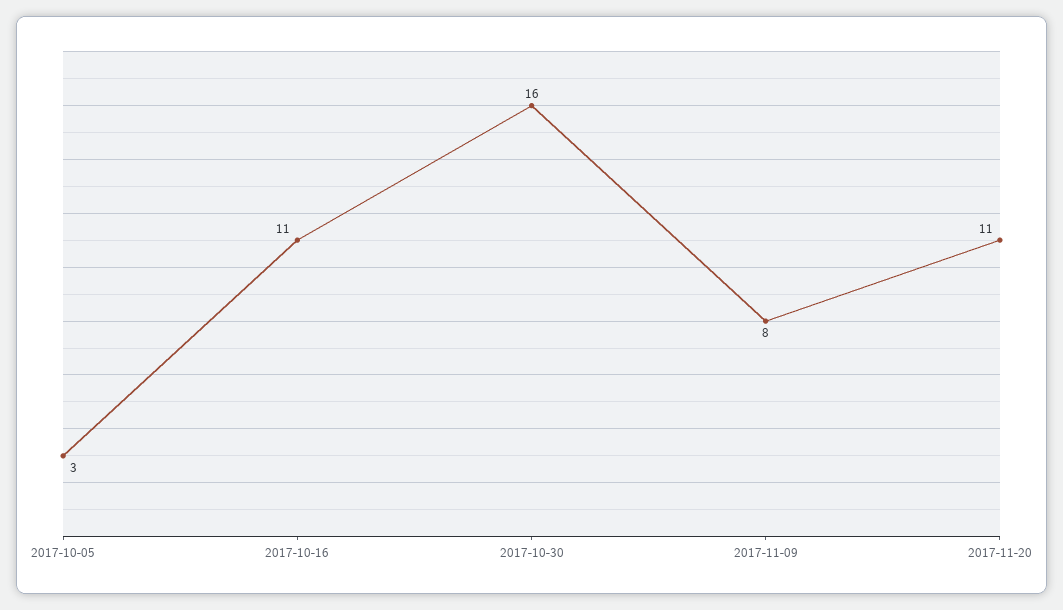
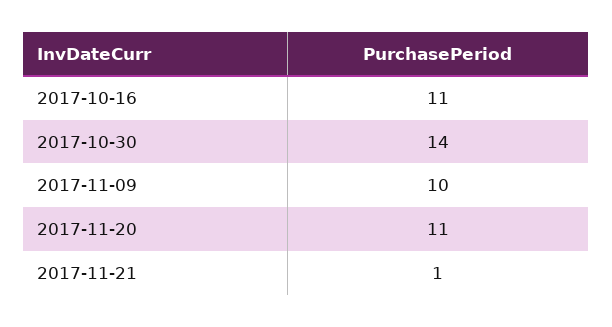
2017-10-05: 3 -> none
2017-10-30: 16 -> 14
2017-11-09: 8 -> 10
2017-11-21: none -> 1

